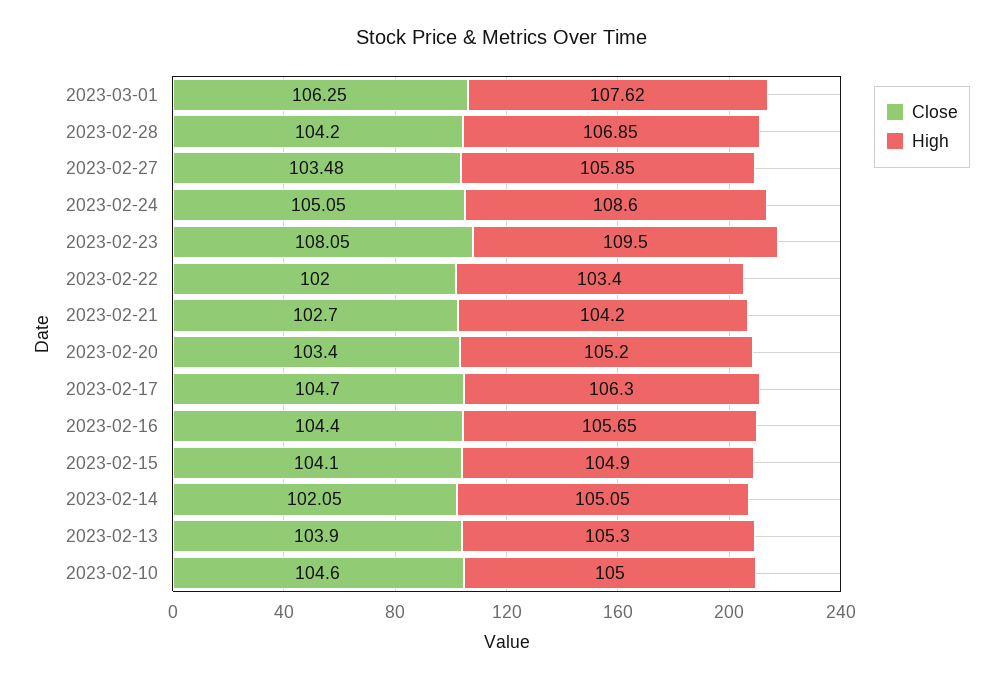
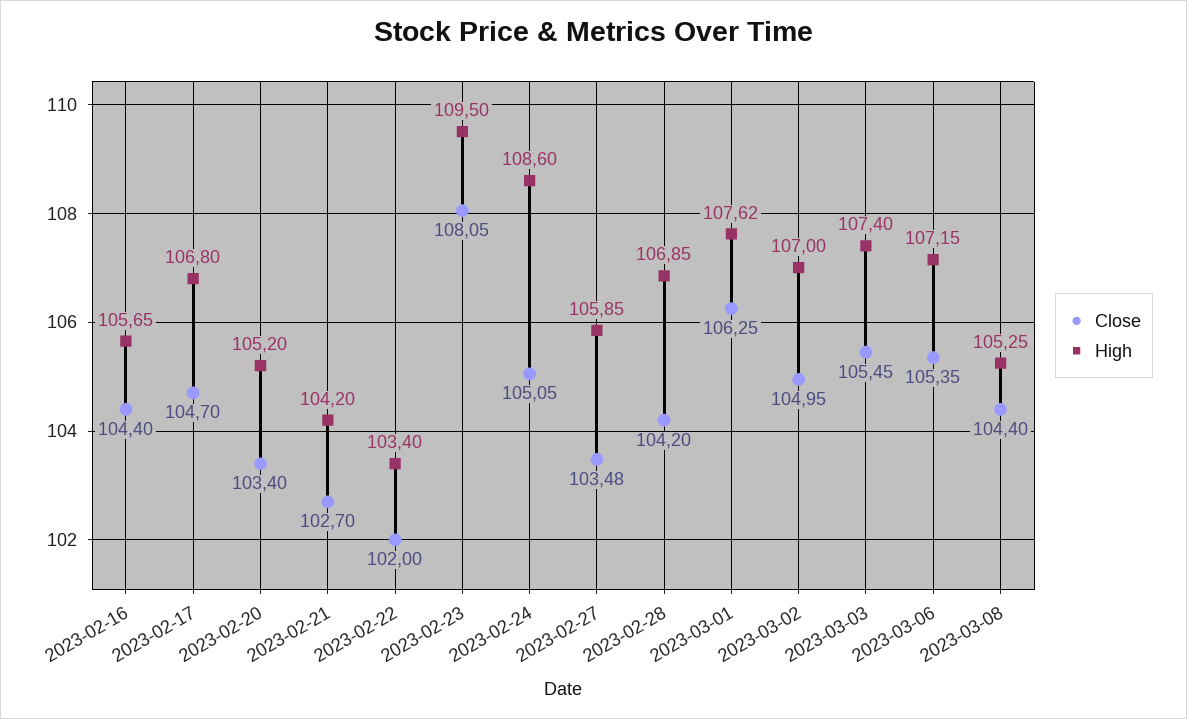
High, 2023-02-17: 106.3 -> 106.8
Close, 2023-02-15: 104.1 -> none
High, 2023-02-15: 104.9 -> none
Close, 2023-02-14: 102.05 -> none
High, 2023-02-14: 105.05 -> none
Close, 2023-02-13: 103.9 -> none
High, 2023-02-13: 105.3 -> none
Close, 2023-02-10: 104.6 -> none
High, 2023-02-10: 105 -> none
Close, 2023-03-02: none -> 104.95
High, 2023-03-02: none -> 107
Close, 2023-03-03: none -> 105.45
High, 2023-03-03: none -> 107.4
Close, 2023-03-06: none -> 105.35
High, 2023-03-06: none -> 107.15
Close, 2023-03-08: none -> 104.4
High, 2023-03-08: none -> 105.25

